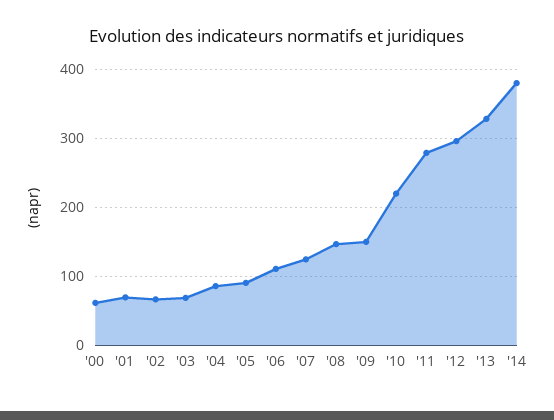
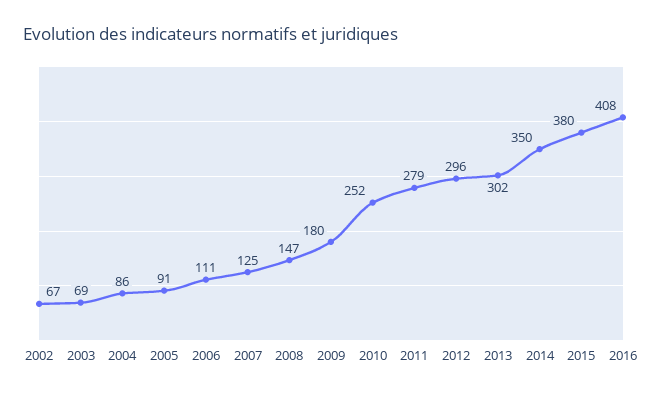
'00: 60 -> none
'01: 70 -> none
'09: 150 -> 180
'10: 220 -> 252
'13: 330 -> 302
'14: 380 -> 350
2015: none -> 380
2016: none -> 408

